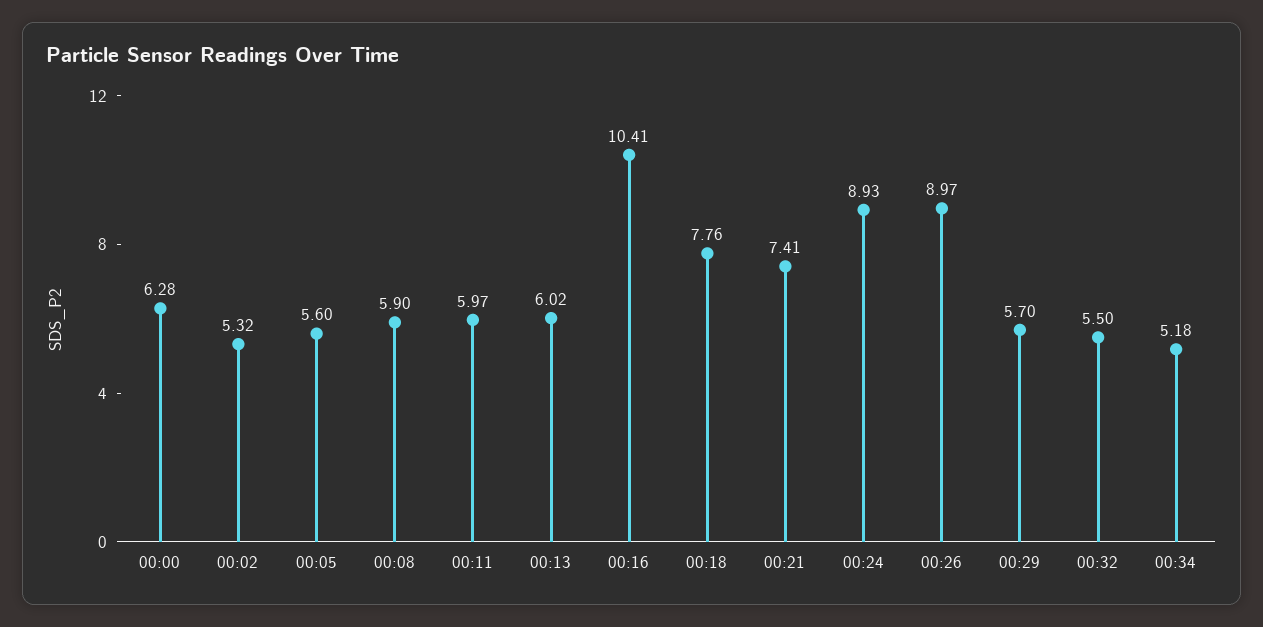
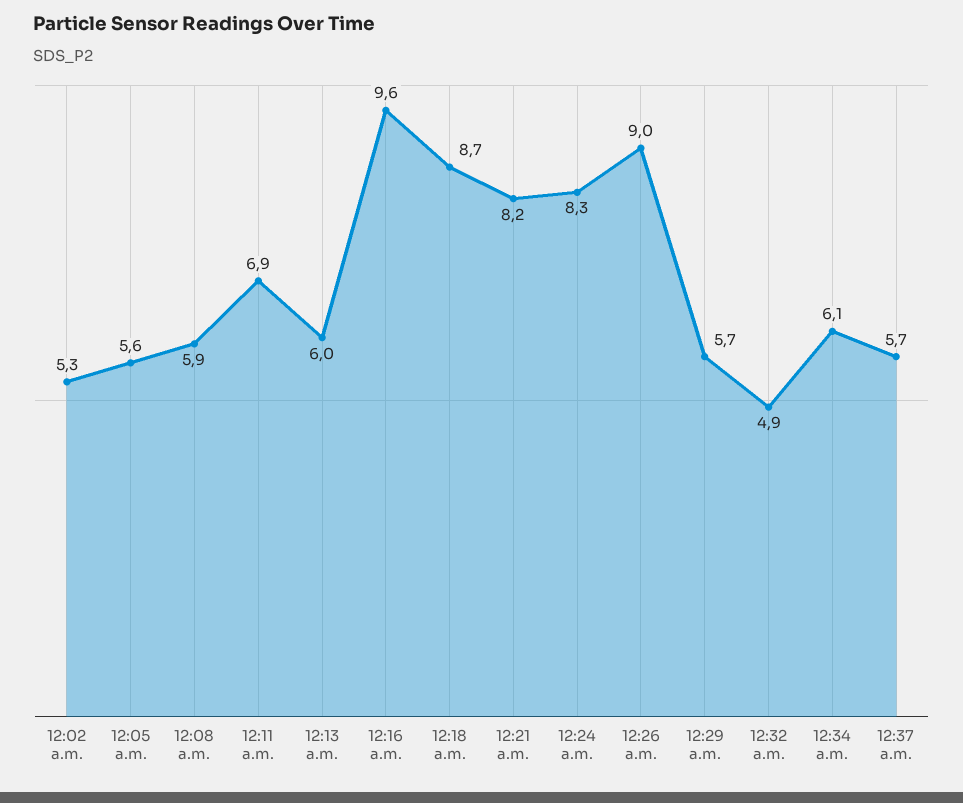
00:00: 6.28 -> none
00:11: 5.97 -> 6.9
00:16: 10.41 -> 9.6
00:18: 7.76 -> 8.7
00:21: 7.41 -> 8.2
00:24: 8.93 -> 8.3
00:32: 5.5 -> 4.9
00:34: 5.18 -> 6.1
12:37 a.m.: none -> 5.7

